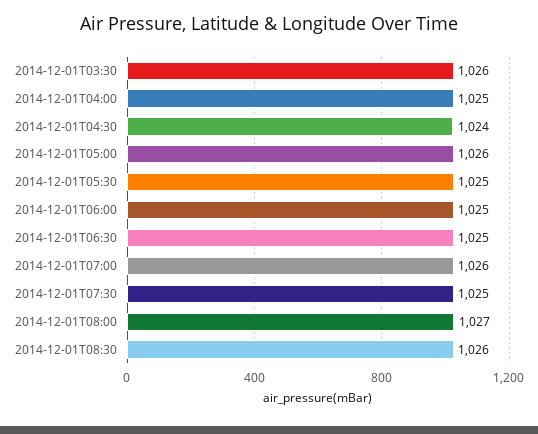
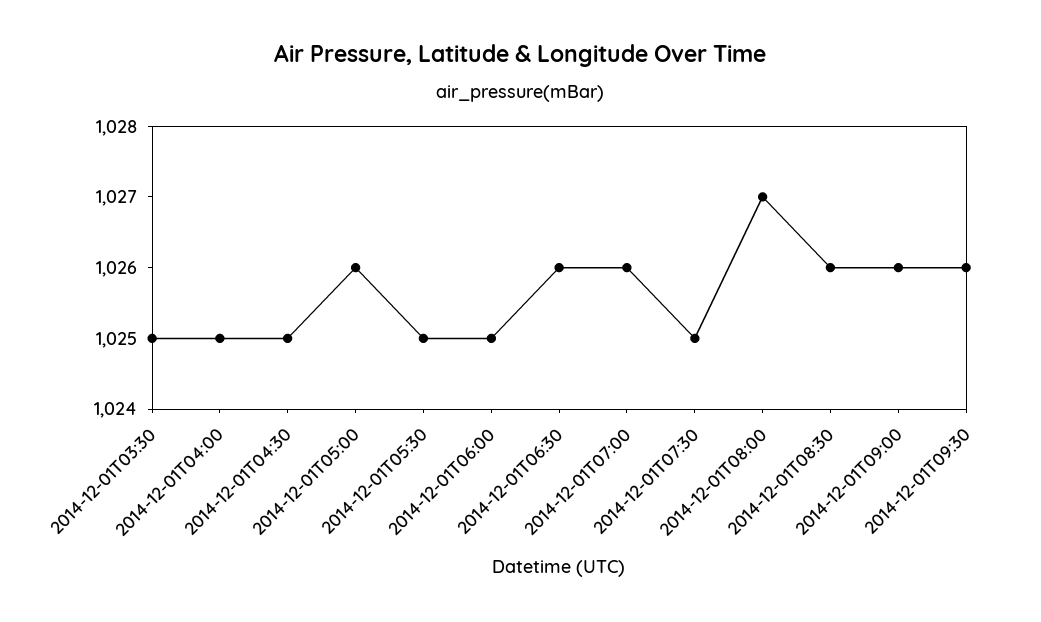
2014-12-01T03:30: 1026 -> 1025
2014-12-01T04:30: 1024 -> 1025
2014-12-01T06:30: 1025 -> 1026
2014-12-01T09:00: none -> 1026
2014-12-01T09:30: none -> 1026

